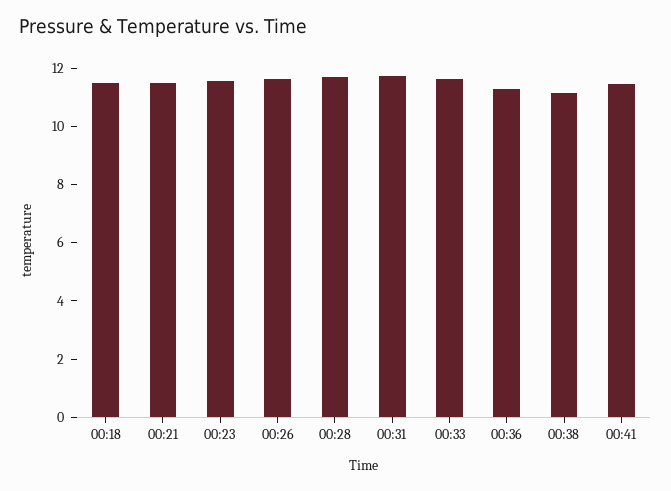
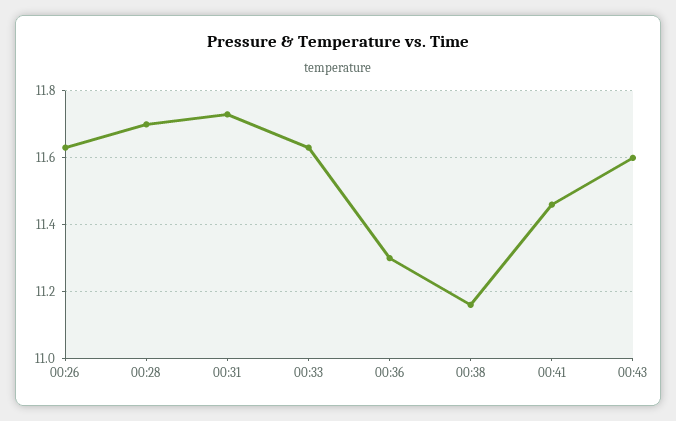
00:18: 11.5 -> none
00:21: 11.5 -> none
00:23: 11.5 -> none
00:43: none -> 11.6

